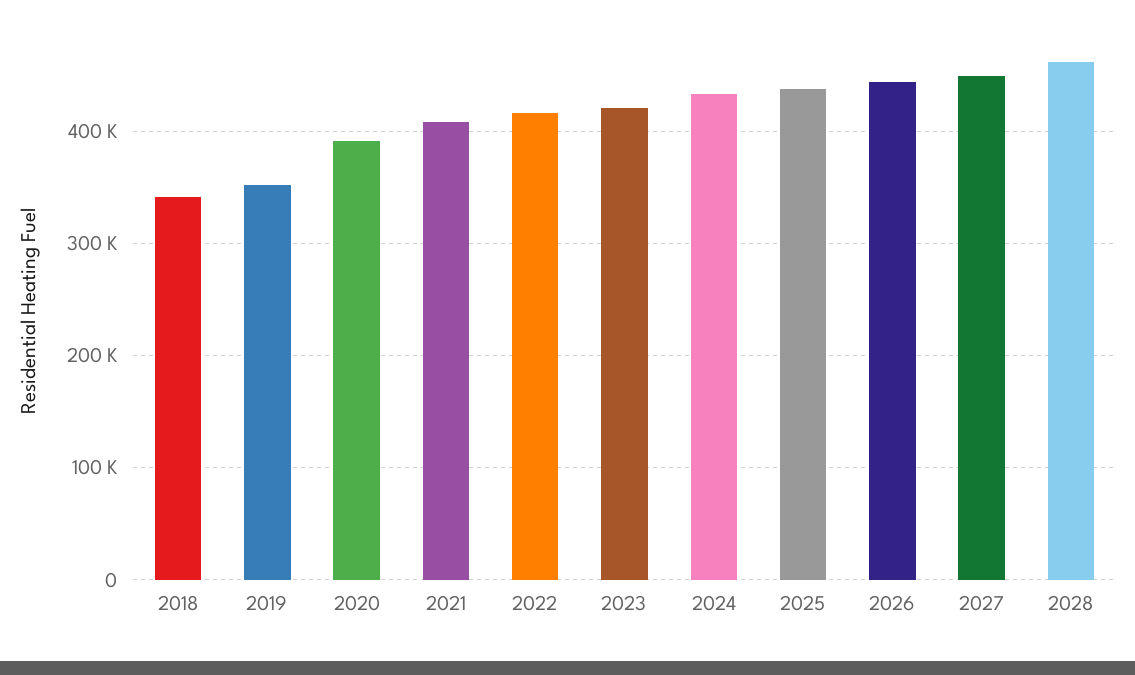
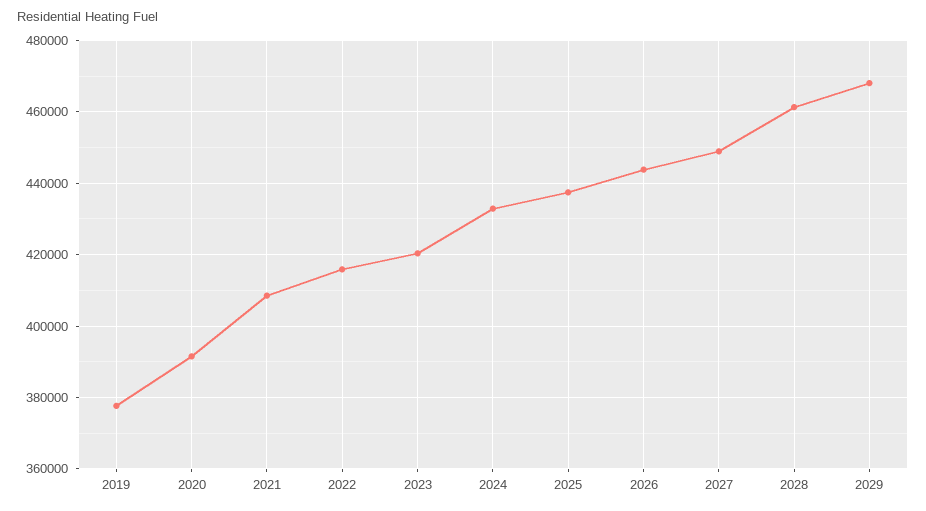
2018: 340000 -> none
2019: 350000 -> 378000
2029: none -> 468000

